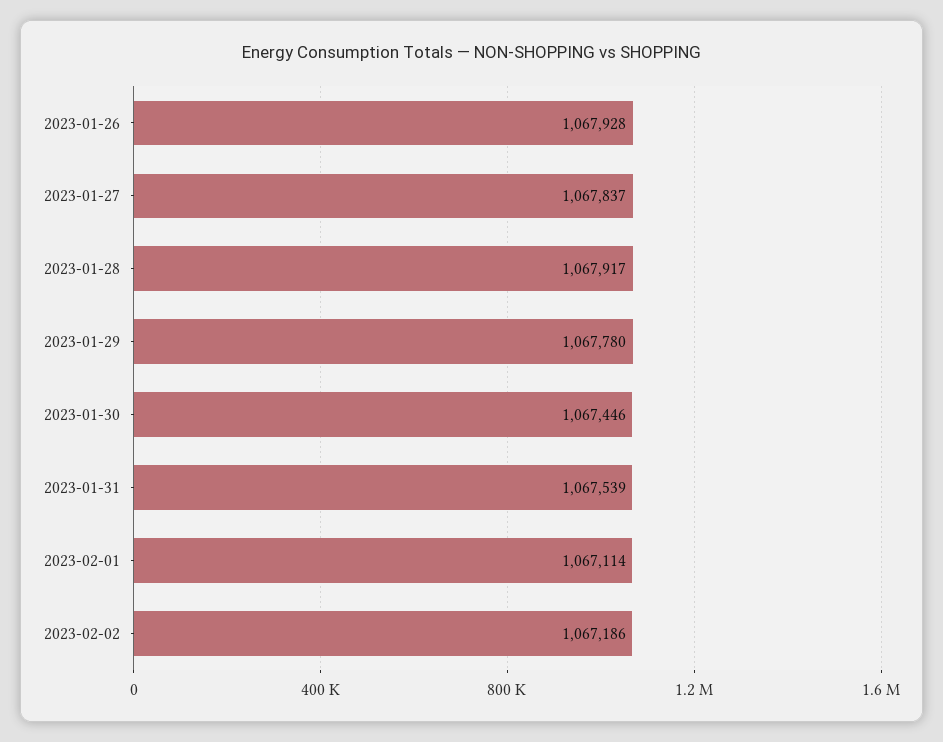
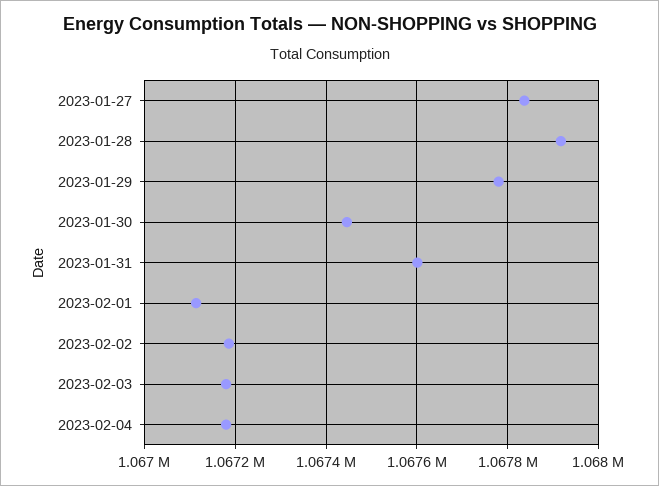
2023-01-26: 1067928 -> none
2023-01-31: 1067539 -> 1067600
2023-02-03: none -> 1067180
2023-02-04: none -> 1067180

